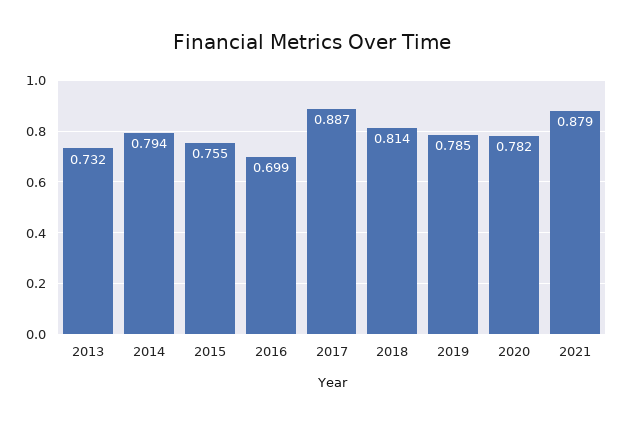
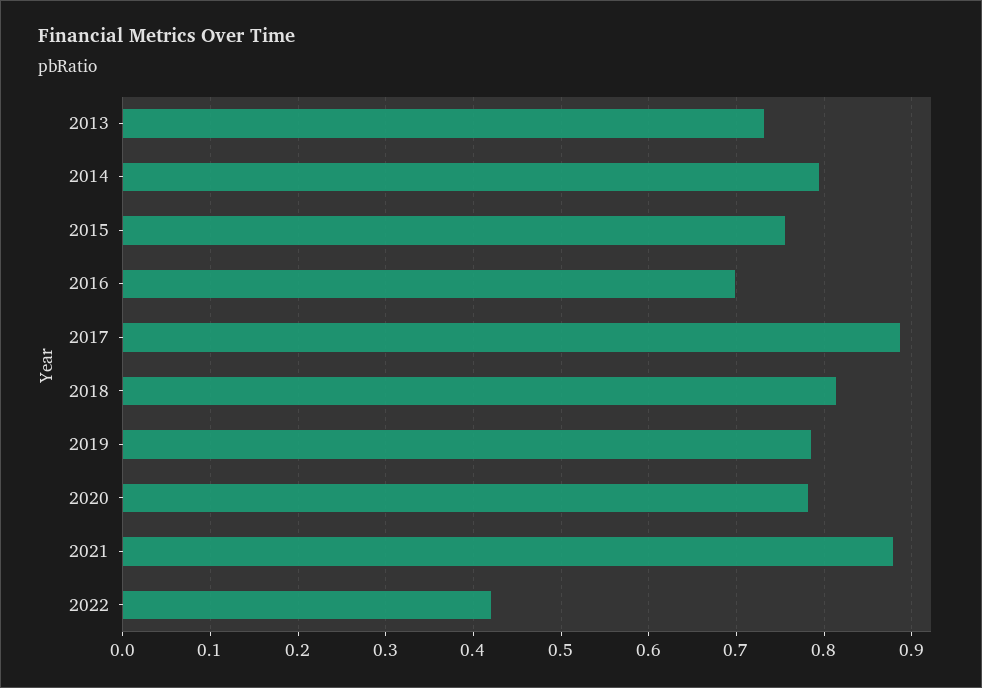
2022: none -> 0.42

